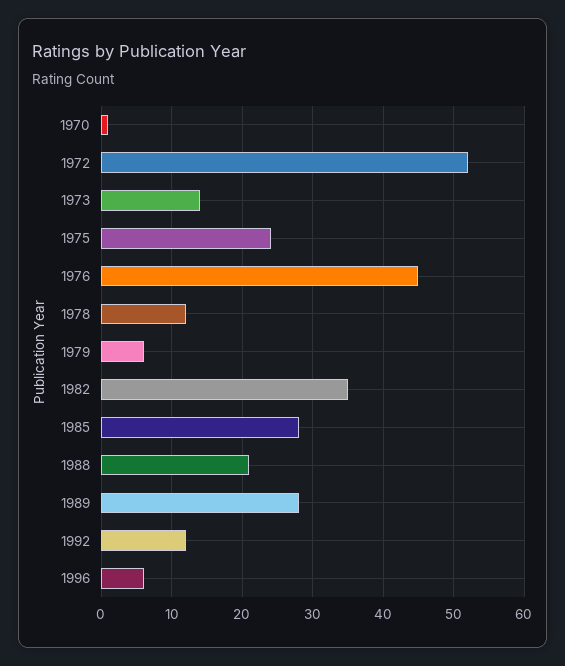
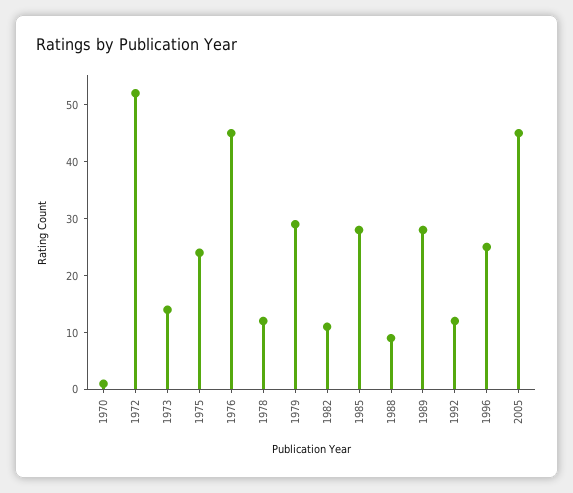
1979: 6 -> 30
1982: 35 -> 10
1988: 21 -> 10
1996: 6 -> 25
2005: none -> 45

